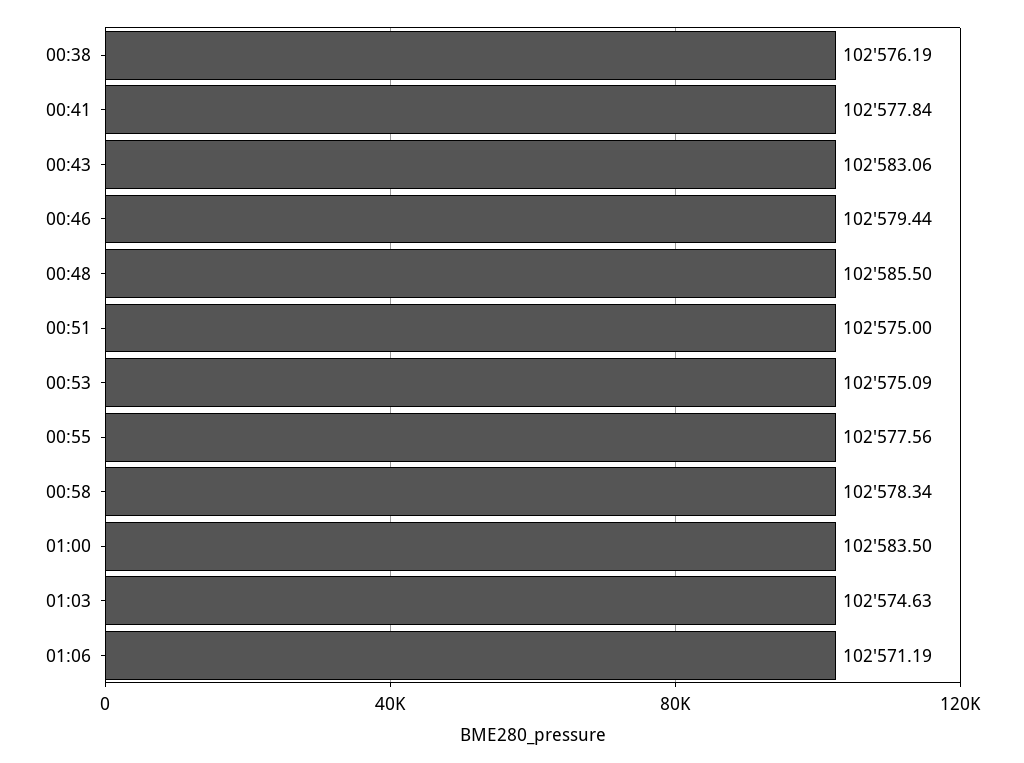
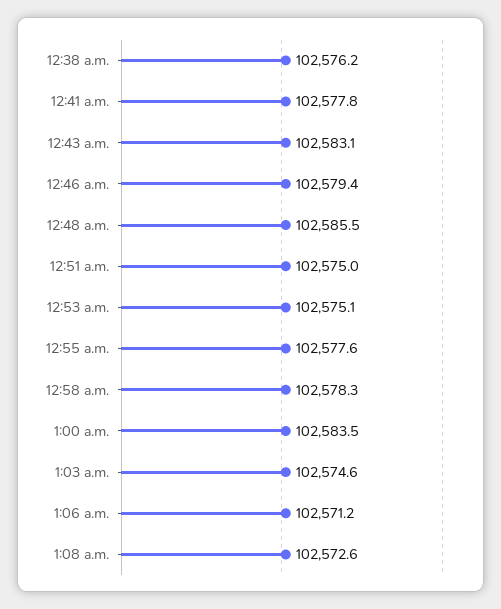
1:08 a.m.: none -> 102572.6

